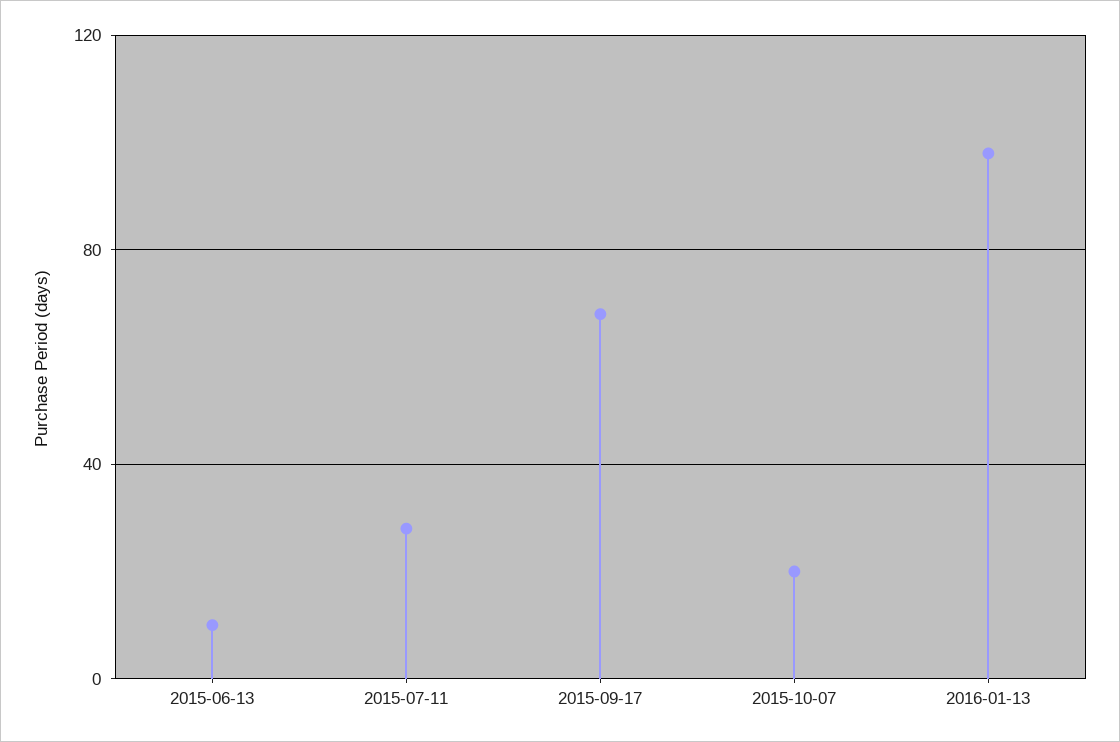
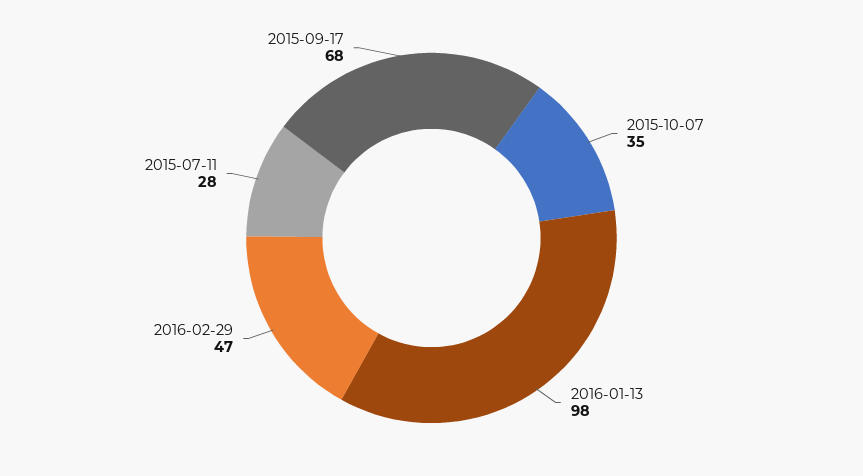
2015-06-13: 10 -> none
2015-10-07: 20 -> 35
2016-02-29: none -> 47

